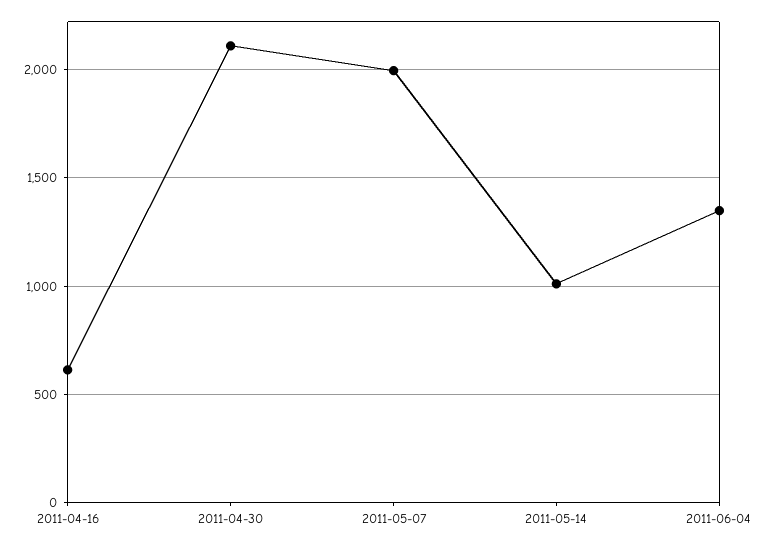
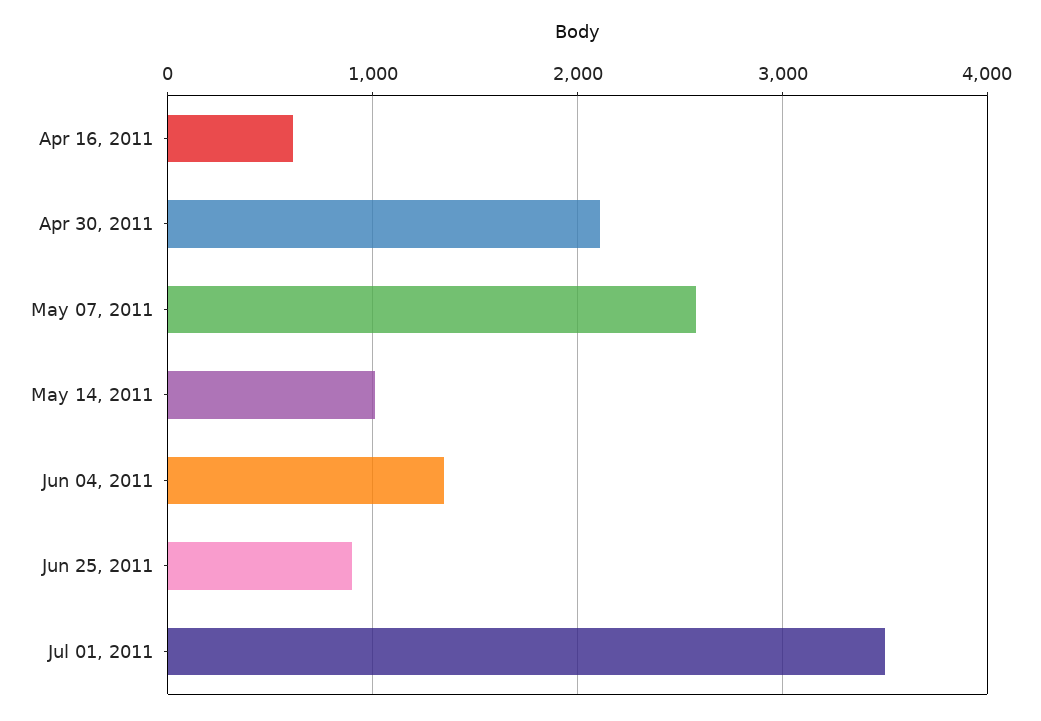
2011-05-07: 2000 -> 2600
Jun 25, 2011: none -> 900
Jul 01, 2011: none -> 3500

